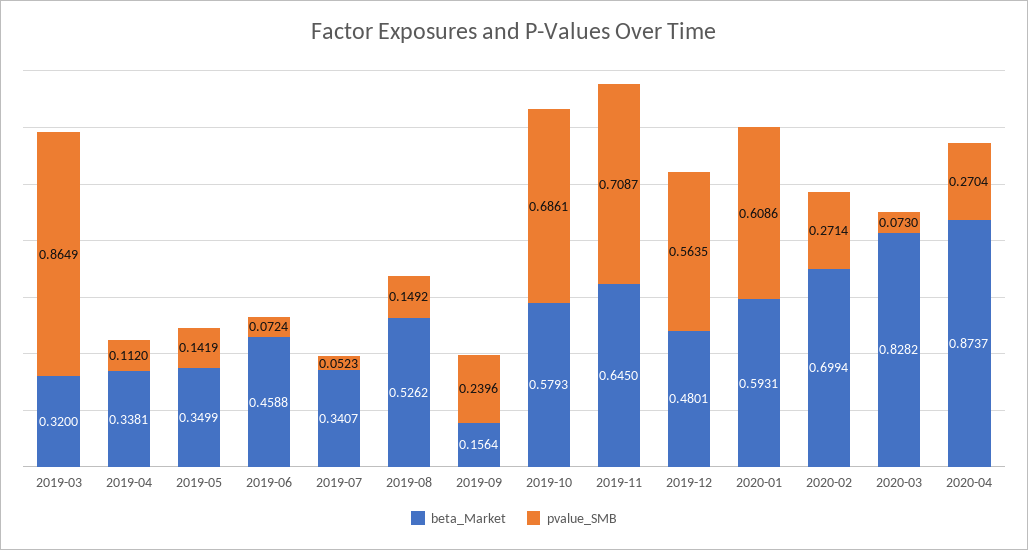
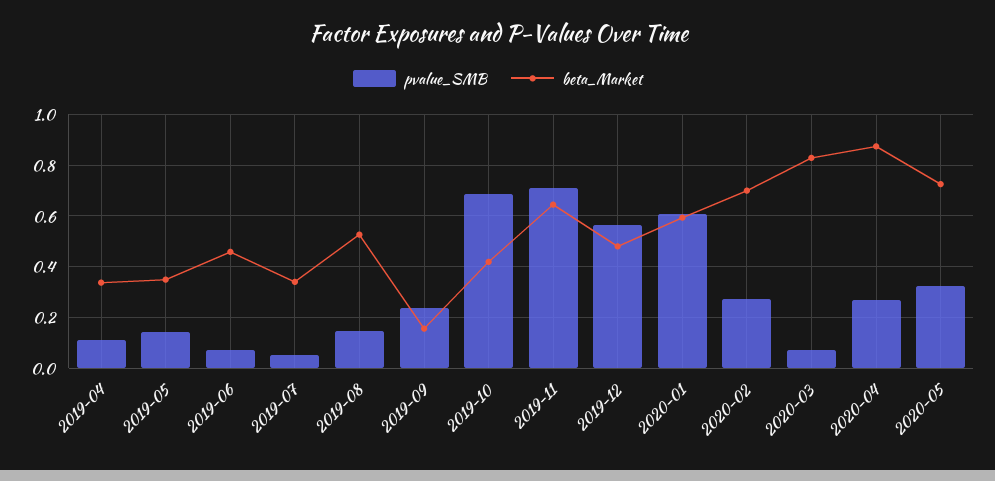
beta_Market, 2019-03: 0.32 -> none
pvalue_SMB, 2019-03: 0.8649 -> none
beta_Market, 2019-10: 0.5793 -> 0.425
pvalue_SMB, 2020-05: none -> 0.325
beta_Market, 2020-05: none -> 0.725

